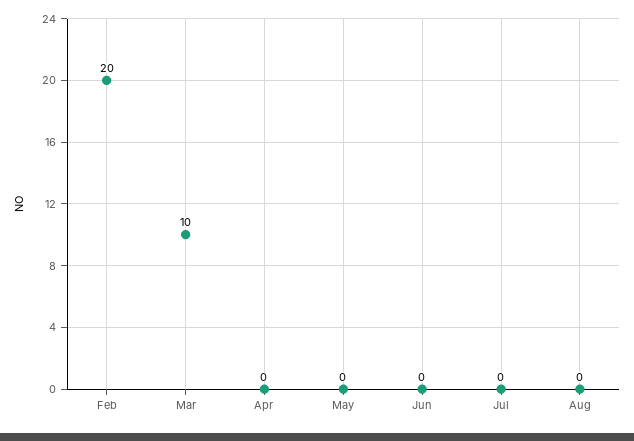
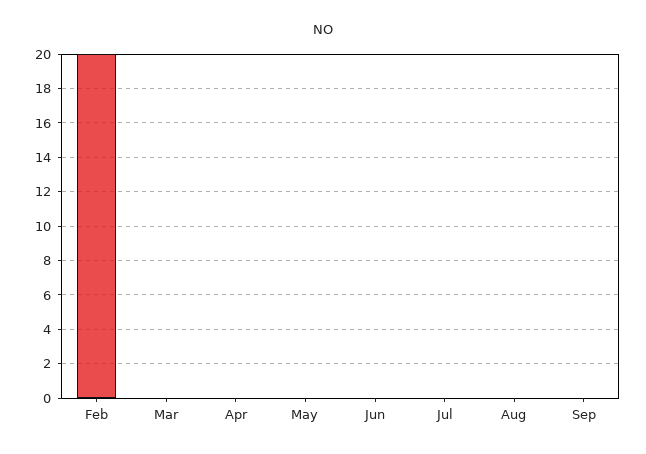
Mar: 10 -> 0
Sep: none -> 0

